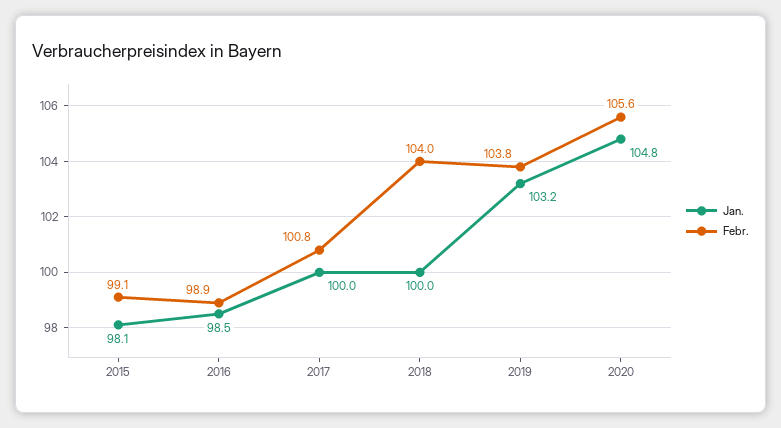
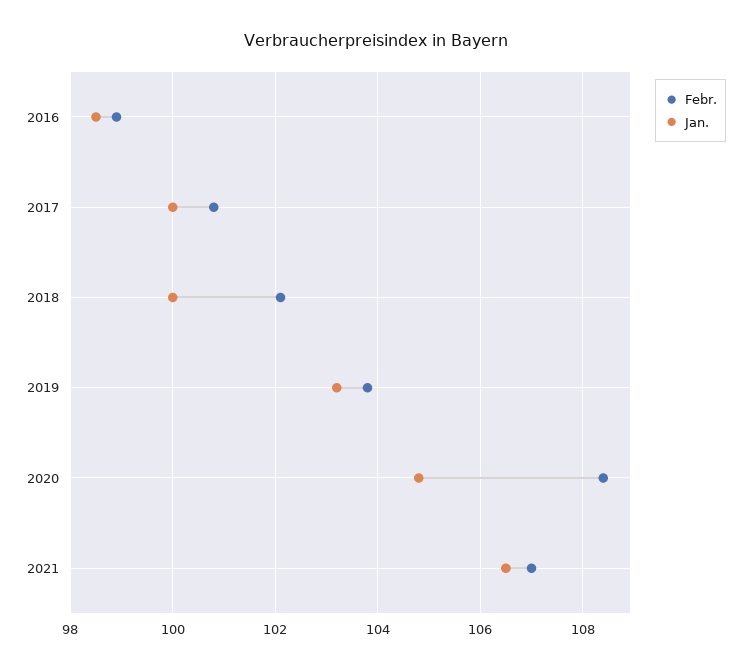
Jan., 2015: 98.1 -> none
Febr., 2015: 99.1 -> none
Febr., 2018: 104 -> 102
Febr., 2020: 105.6 -> 108.5
Febr., 2021: none -> 107
Jan., 2021: none -> 106.5

